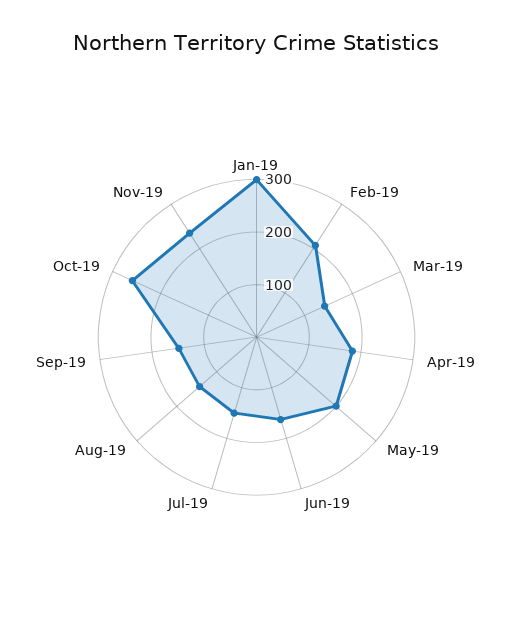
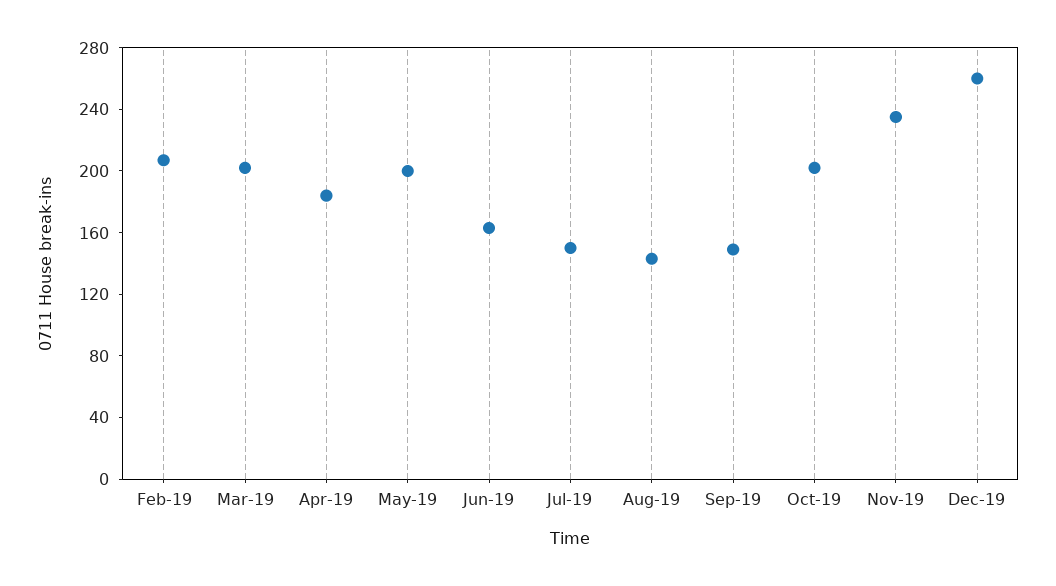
Jan-19: 300 -> none
Mar-19: 140 -> 200
Oct-19: 260 -> 200
Dec-19: none -> 260

